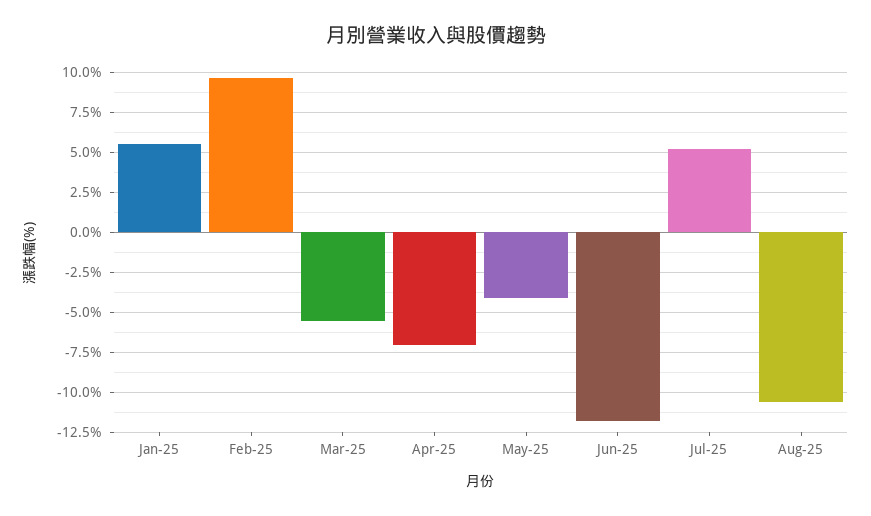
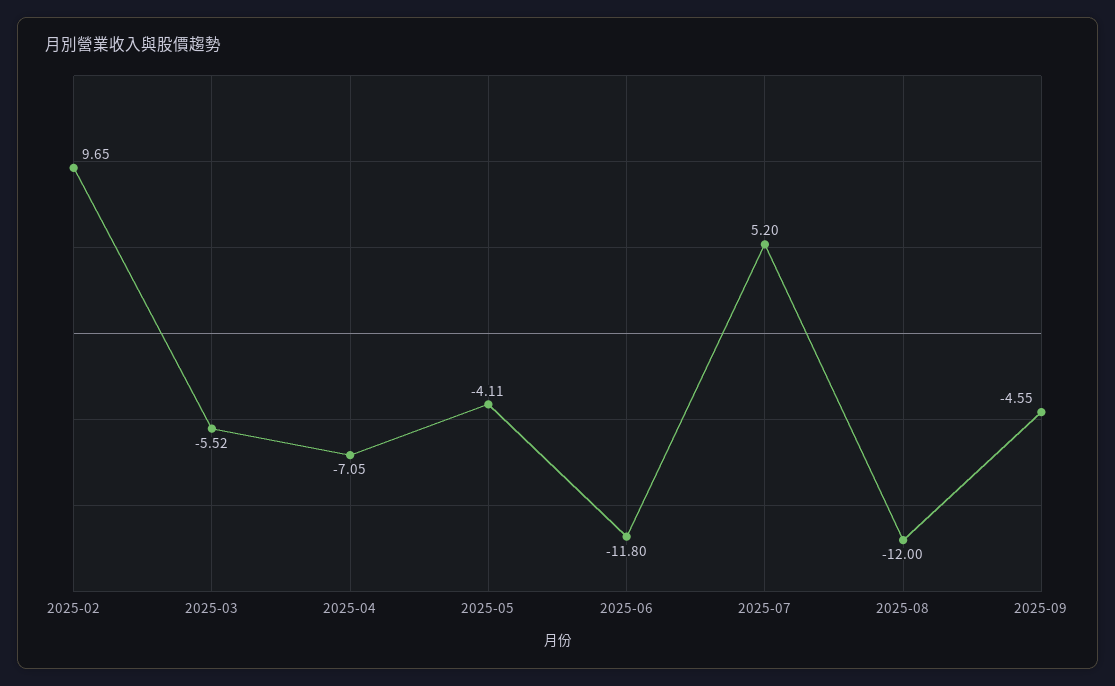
Jan-25: 5.5 -> none
Aug-25: -10.5 -> -12
2025-09: none -> -4.55

